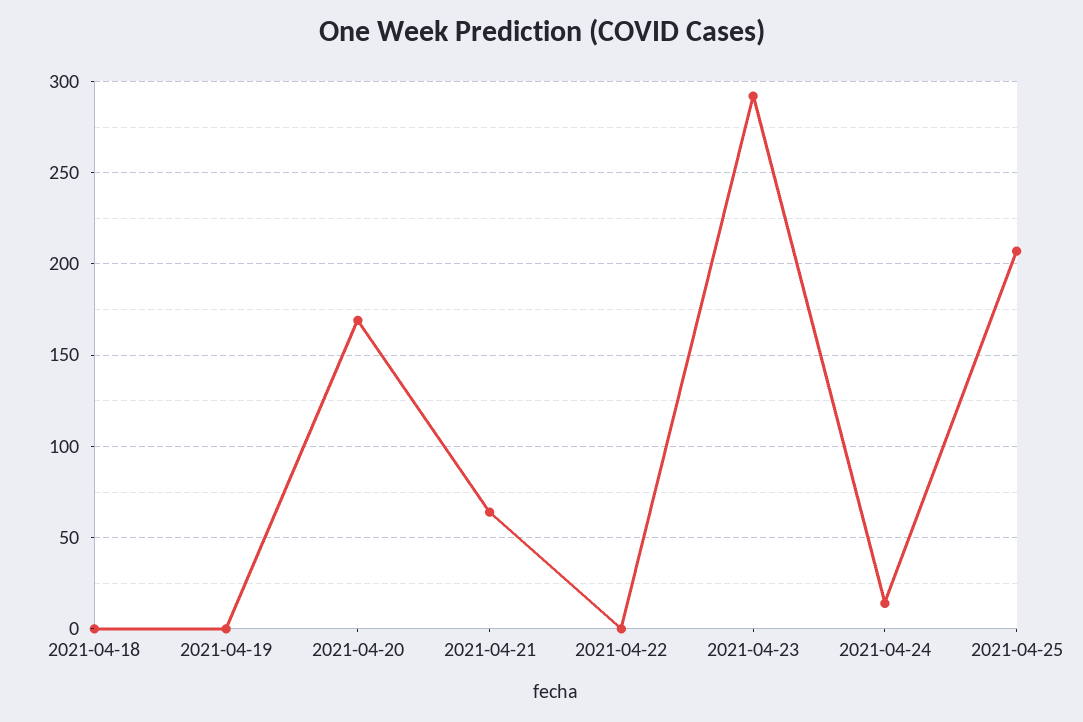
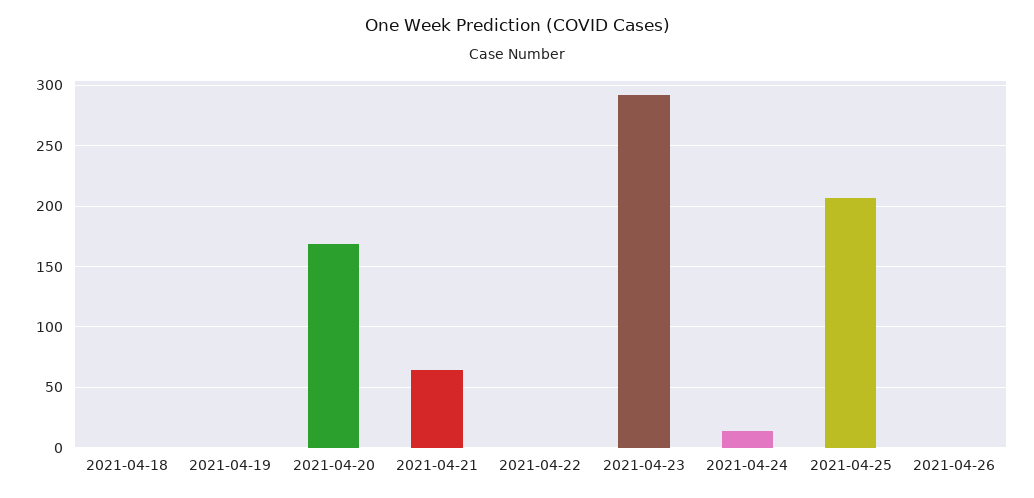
2021-04-26: none -> 0

